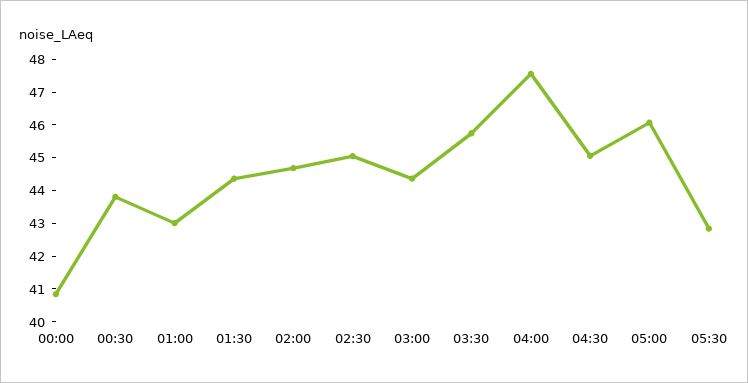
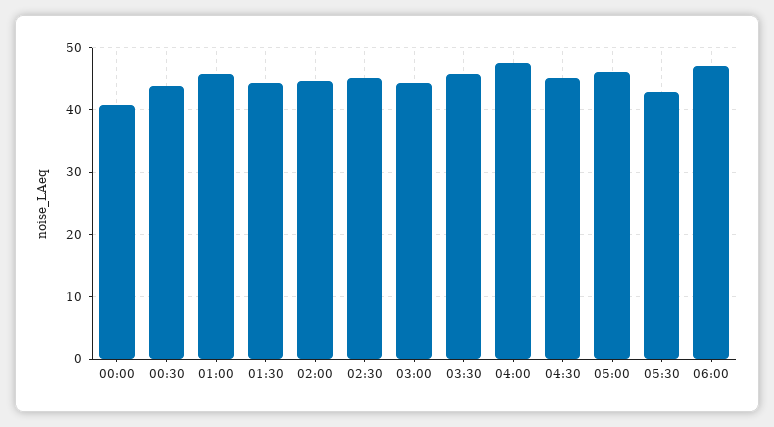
01:00: 43 -> 46
06:00: none -> 47

